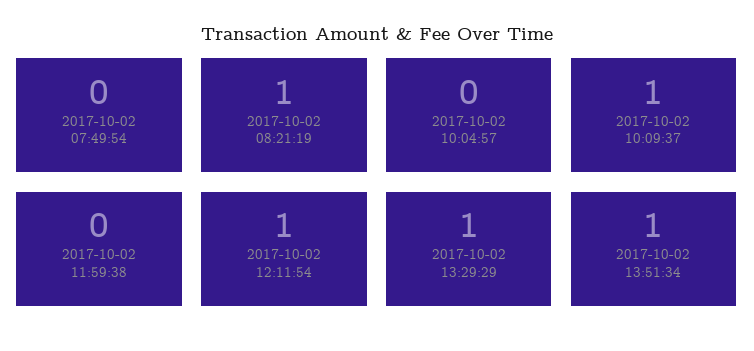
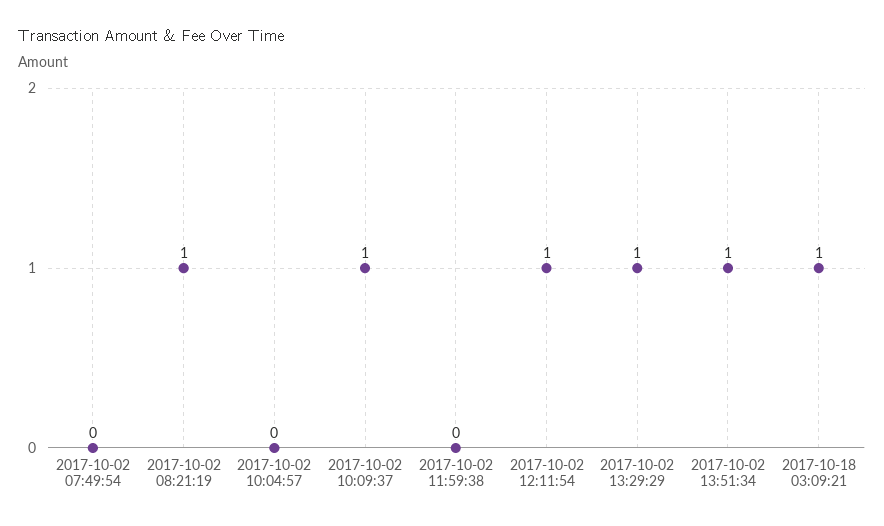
2017-10-18 03:09:21: none -> 1

